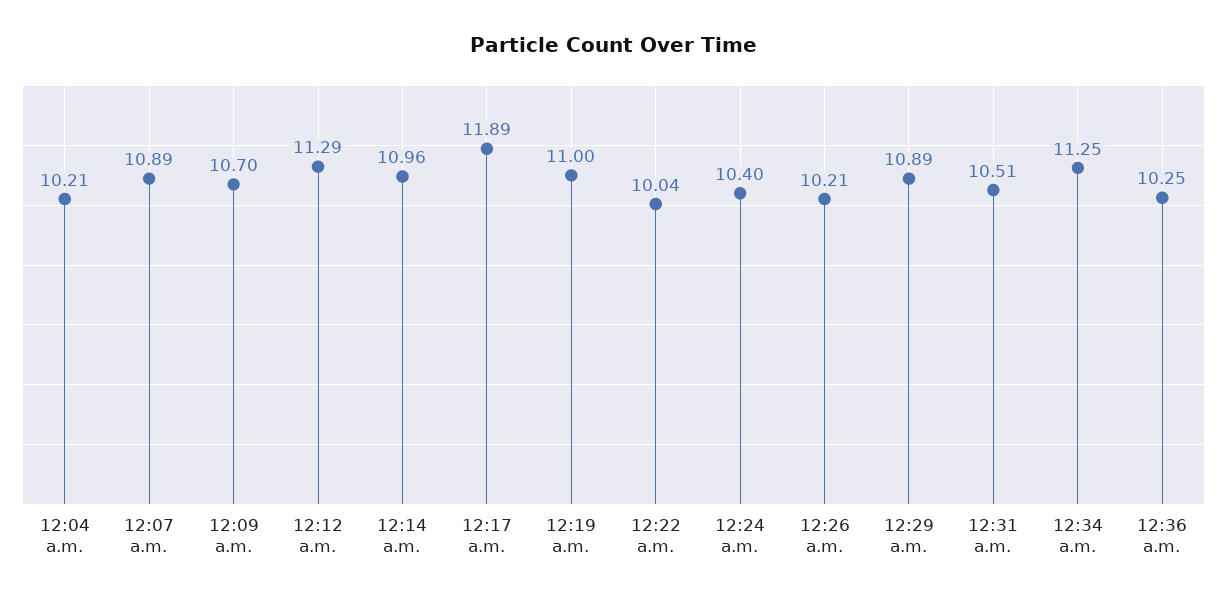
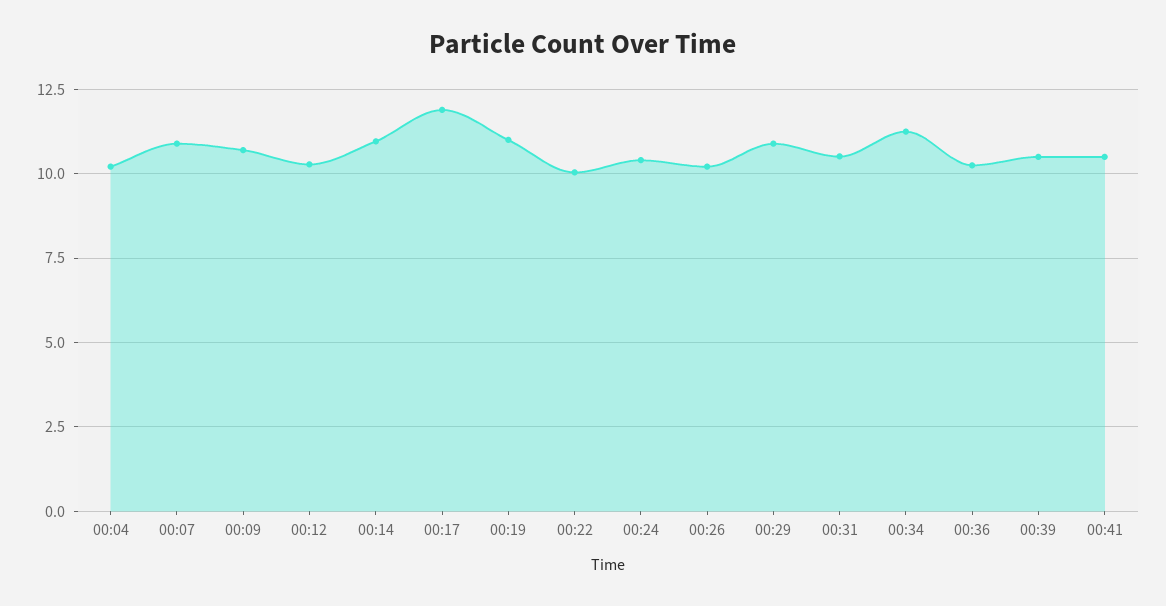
12:12 a.m.: 11.29 -> 10.25
00:39: none -> 10.5
00:41: none -> 10.5

